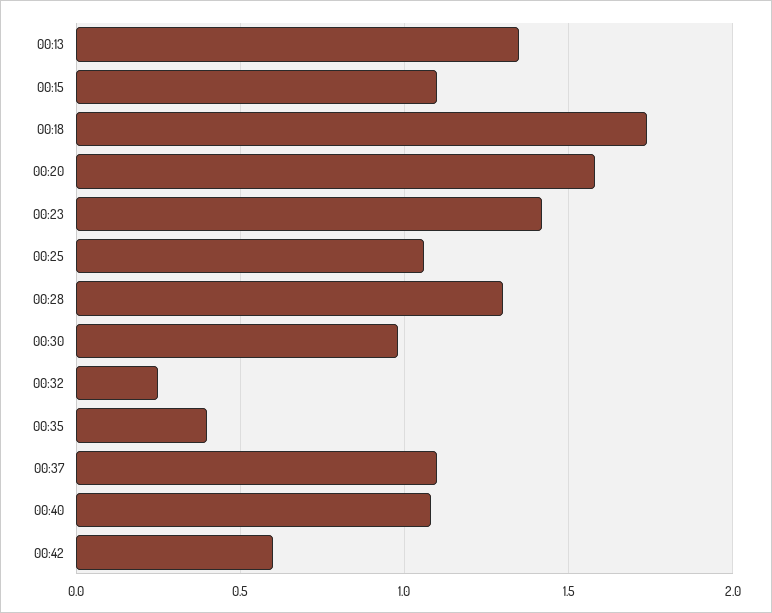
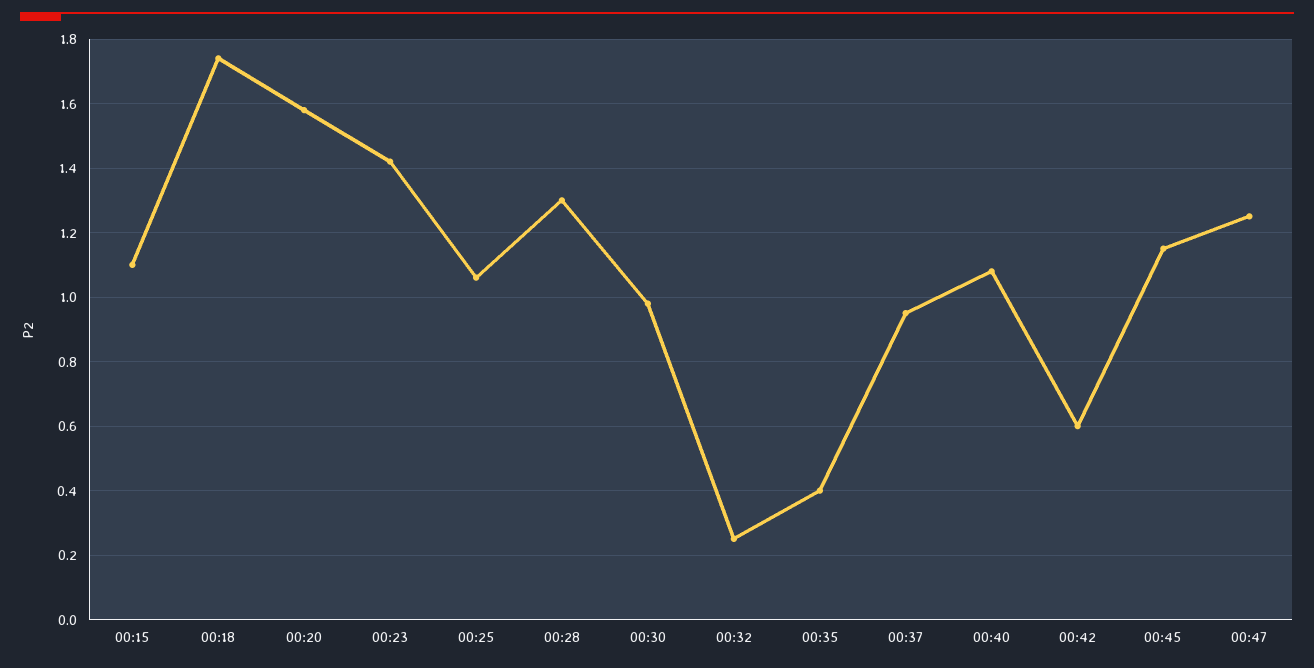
00:13: 1.35 -> none
00:37: 1.1 -> 0.95
00:45: none -> 1.15
00:47: none -> 1.25

